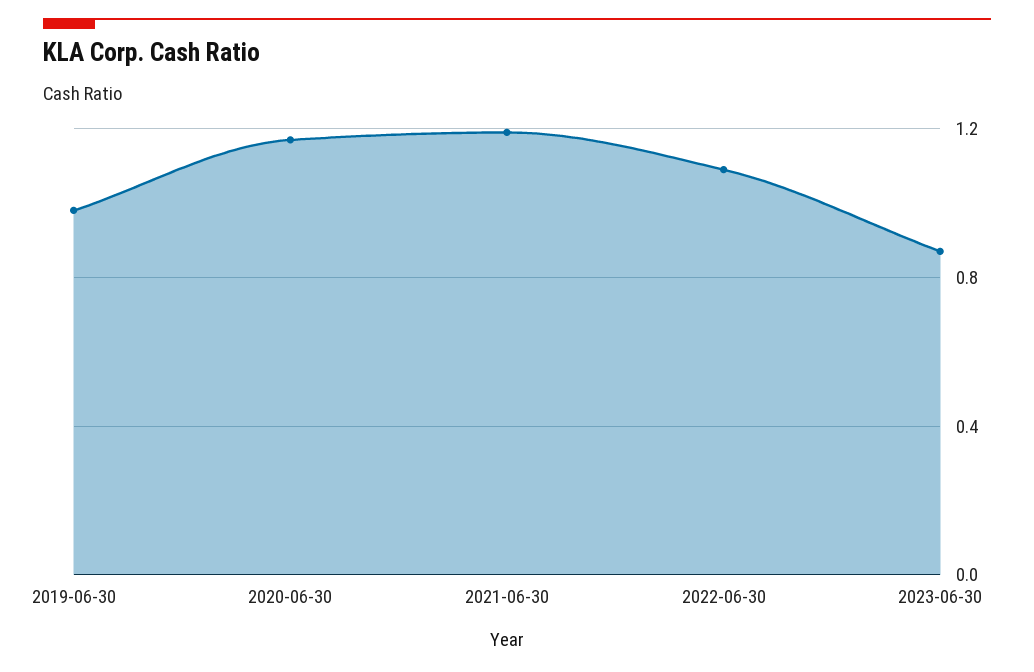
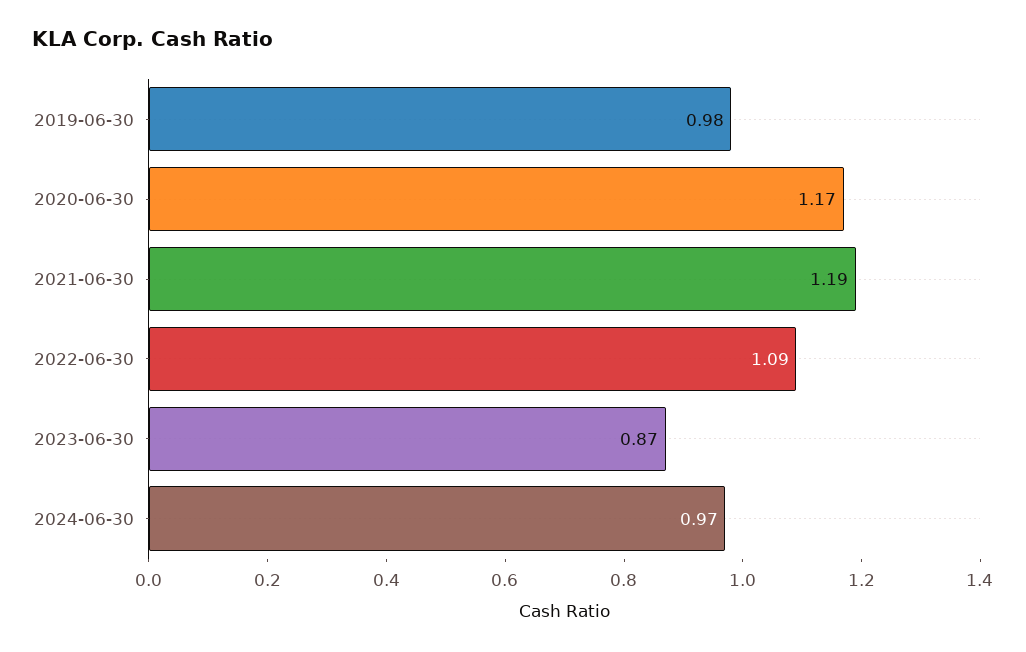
2024-06-30: none -> 0.97

